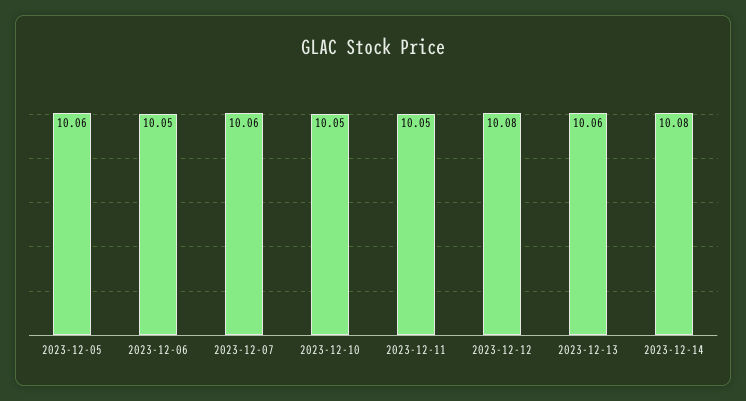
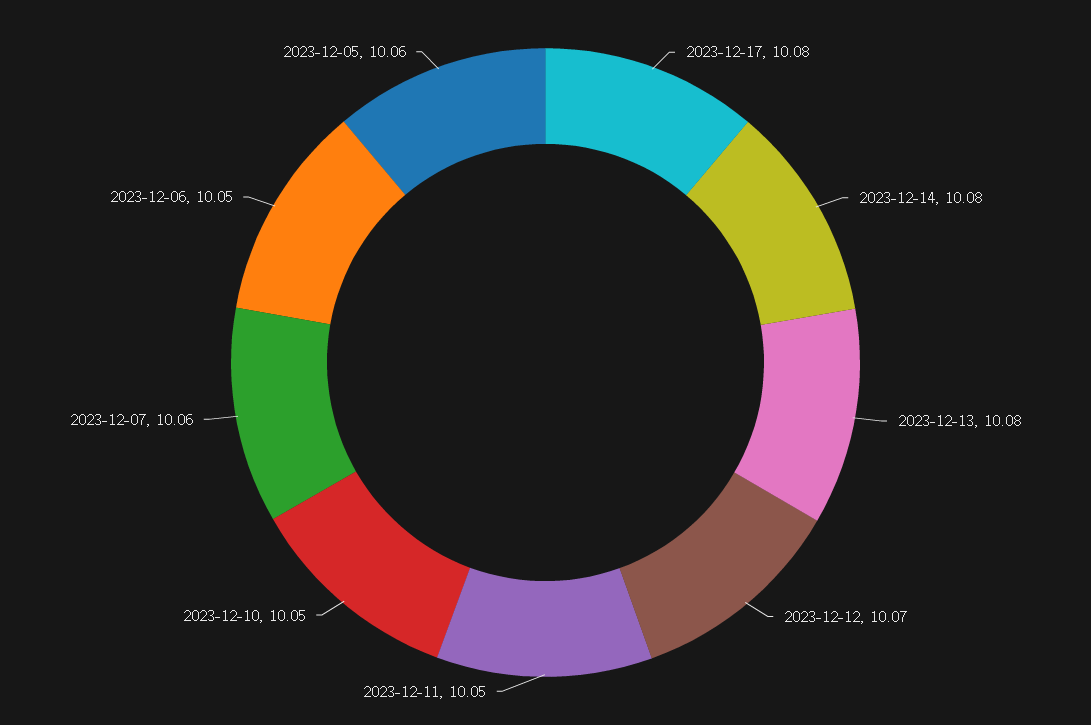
2023-12-12: 10.08 -> 10.07
2023-12-13: 10.06 -> 10.08
2023-12-17: none -> 10.08

